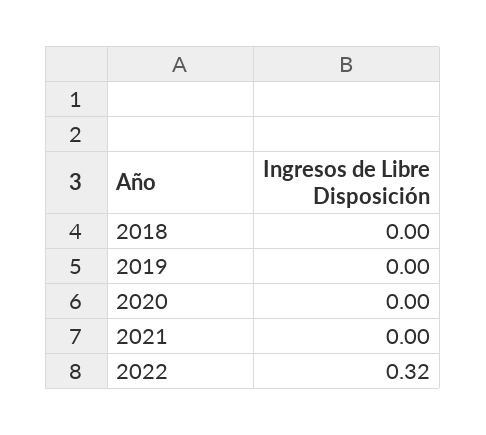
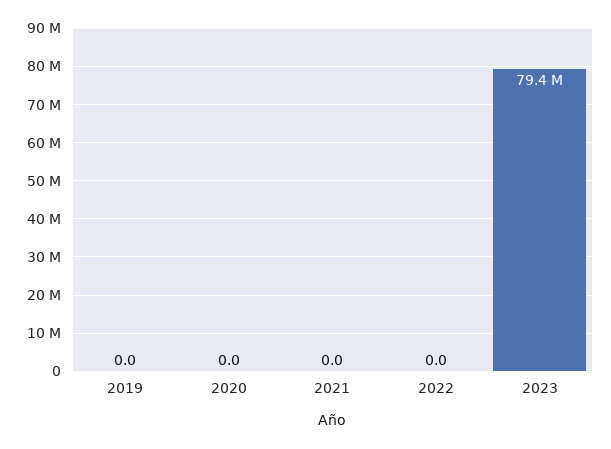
2018: 0 -> none
2022: 0.32 -> 0
2023: none -> 79400000

